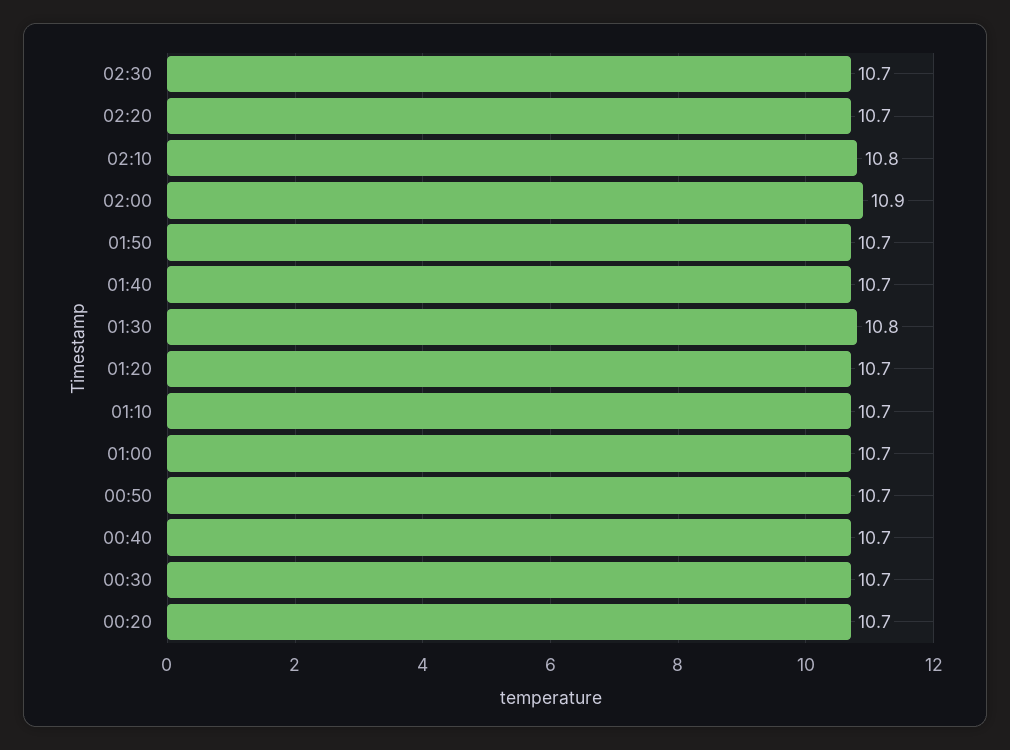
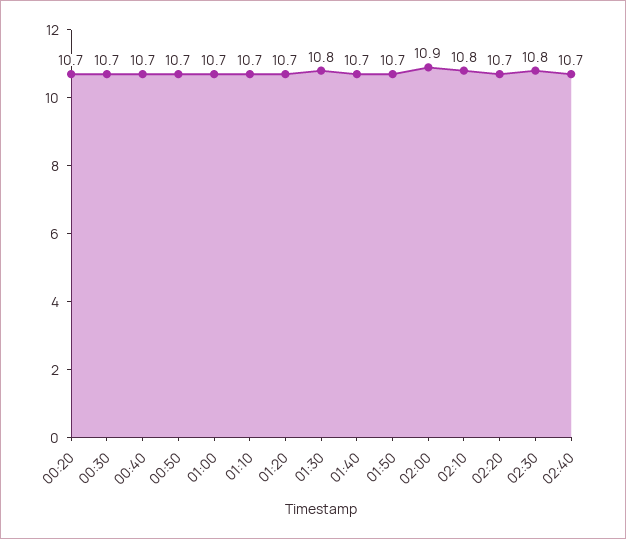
02:30: 10.7 -> 10.8
02:40: none -> 10.7

